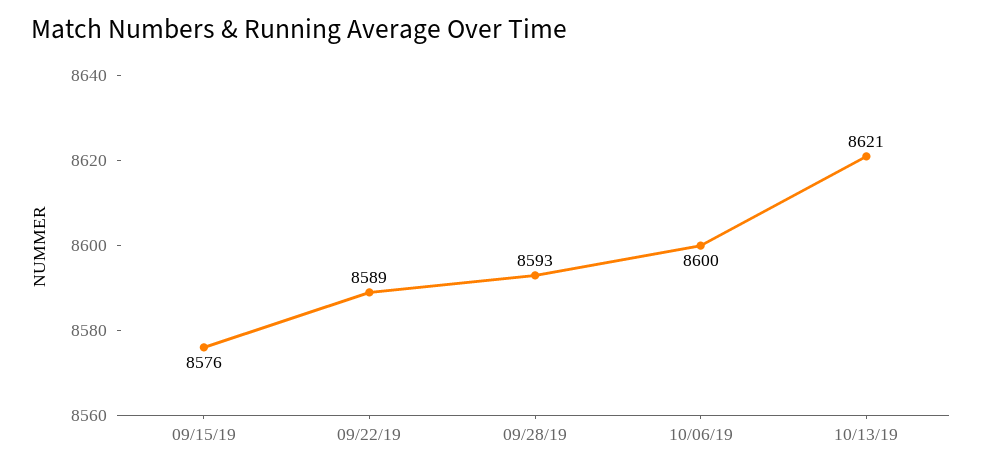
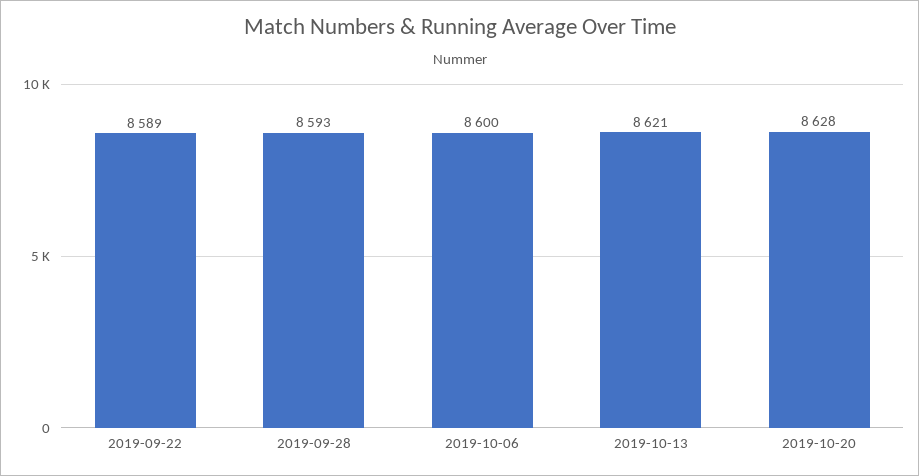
09/15/19: 8576 -> none
2019-10-20: none -> 8628

